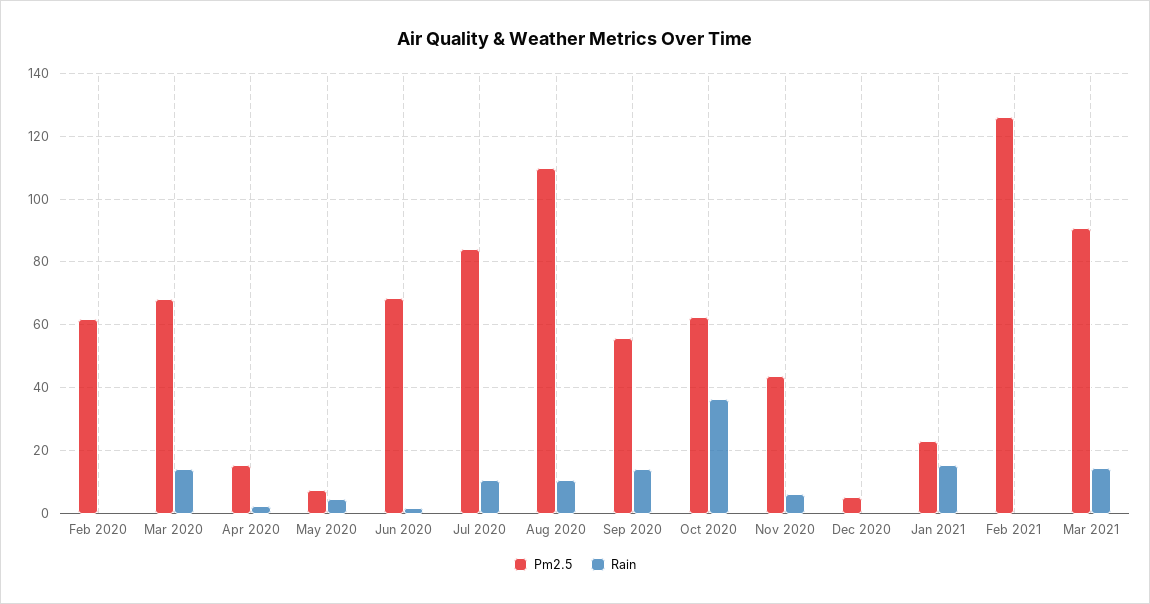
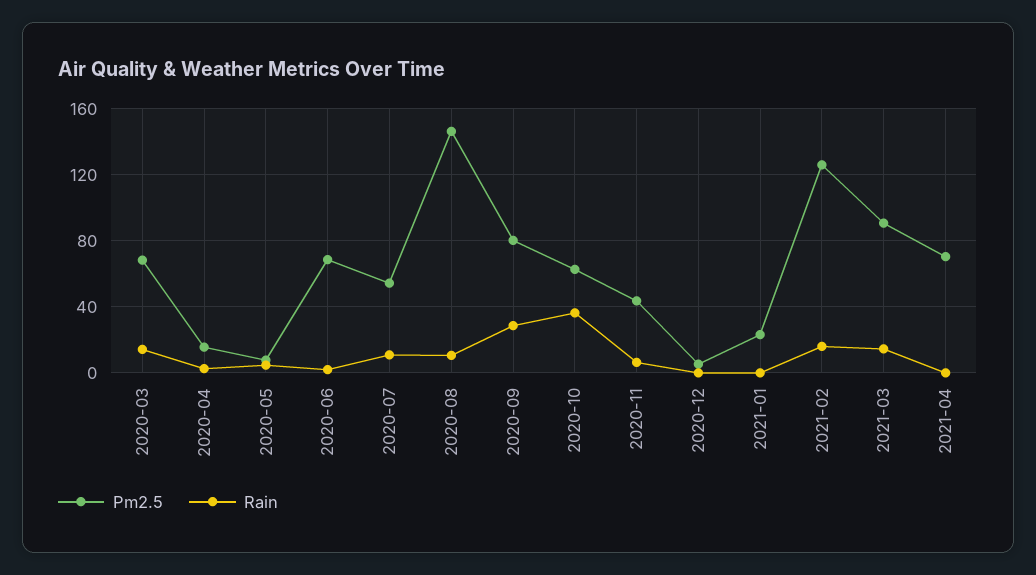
Pm2.5, Feb 2020: 62 -> none
Rain, Feb 2020: 0 -> none
Pm2.5, Jul 2020: 84 -> 55
Pm2.5, Aug 2020: 110 -> 145
Pm2.5, Sep 2020: 56 -> 80
Rain, Sep 2020: 14 -> 30
Rain, Jan 2021: 16 -> 0
Rain, Feb 2021: 0 -> 15
Pm2.5, 2021-04: none -> 70
Rain, 2021-04: none -> 0

